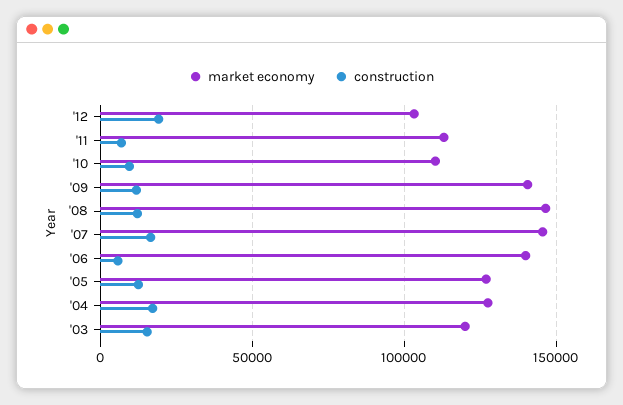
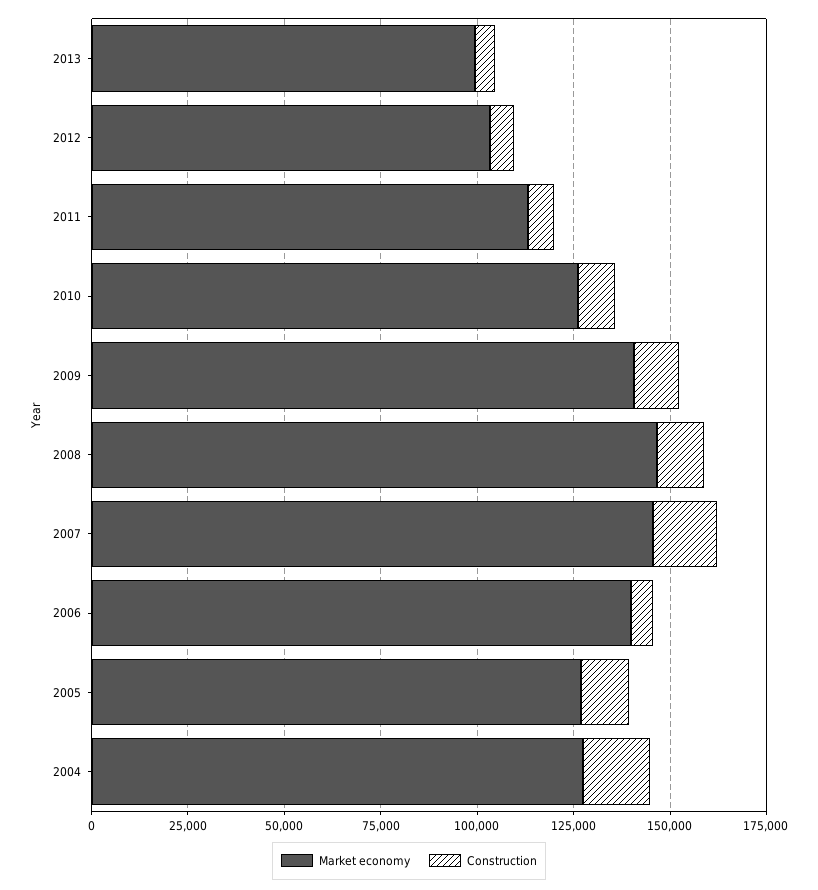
construction, '12: 20000 -> 5000
market economy, '10: 110000 -> 125000
market economy, '03: 120000 -> none
construction, '03: 15000 -> none
market economy, 2013: none -> 100000
construction, 2013: none -> 5000

